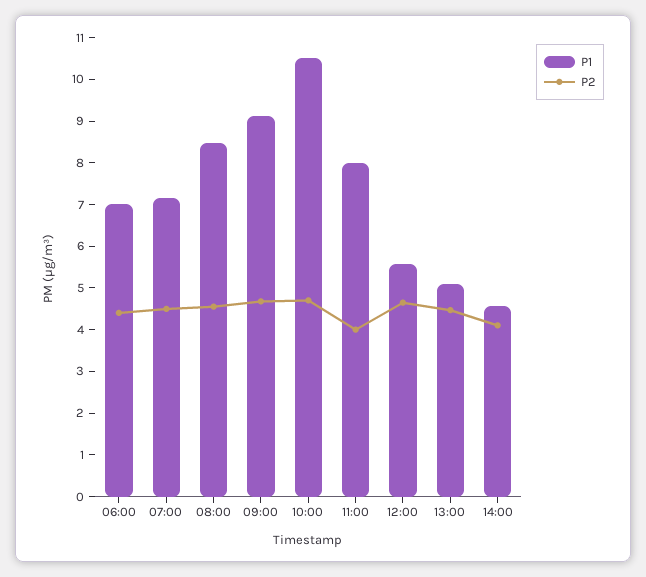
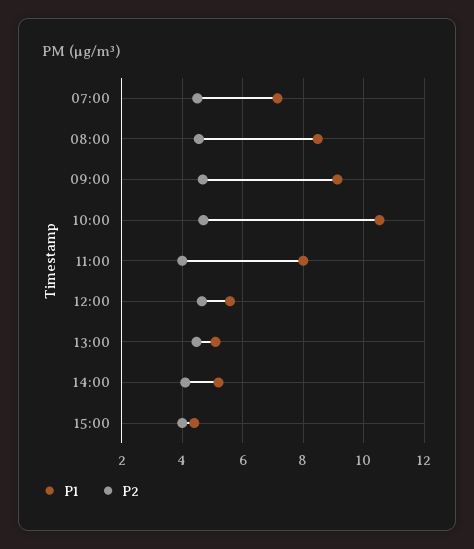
P1, 06:00: 7 -> none
P2, 06:00: 4.4 -> none
P1, 14:00: 4.6 -> 5.2
P1, 15:00: none -> 4.4
P2, 15:00: none -> 4

